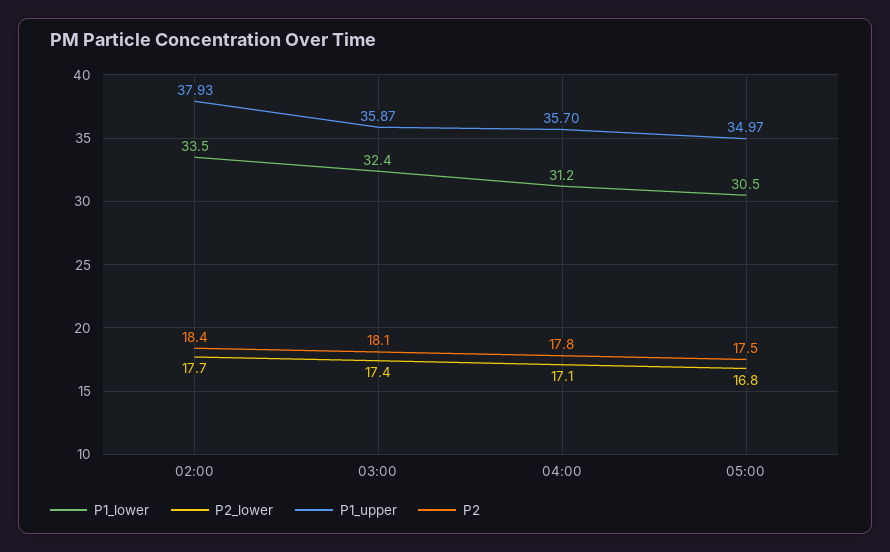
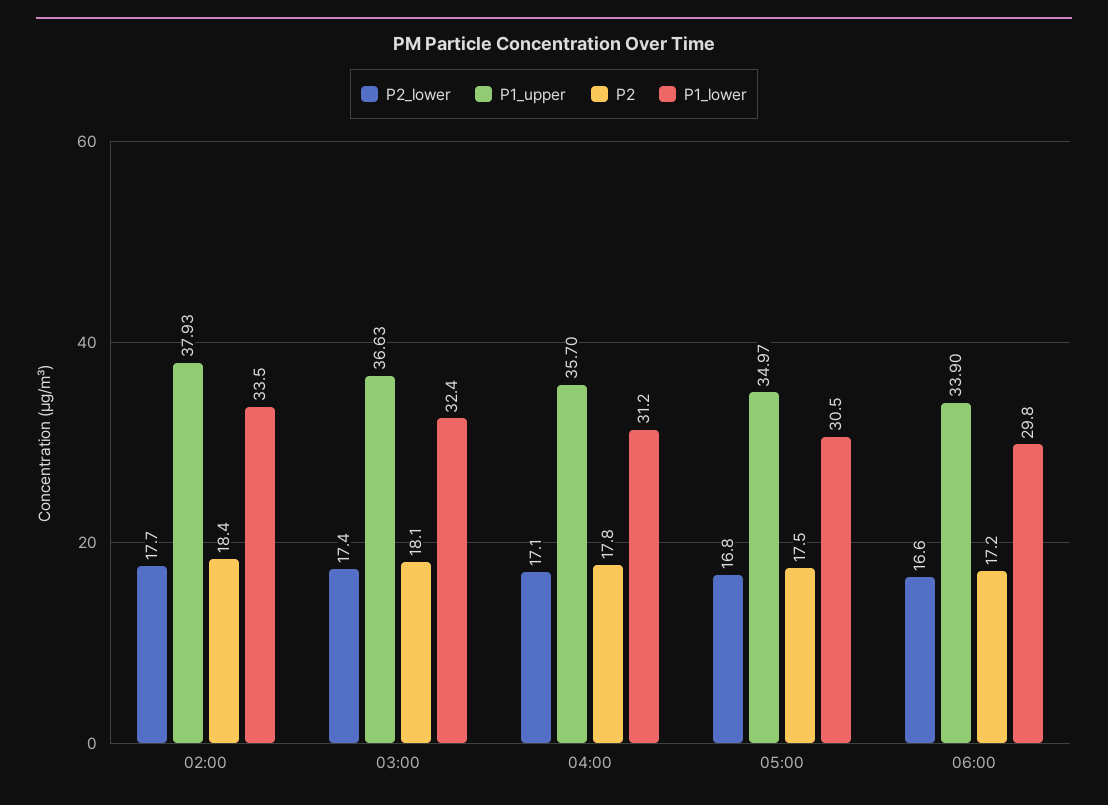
P1_upper, 03:00: 35.87 -> 36.63
P2_lower, 06:00: none -> 16.6
P1_upper, 06:00: none -> 33.9
P2, 06:00: none -> 17.2
P1_lower, 06:00: none -> 29.8

